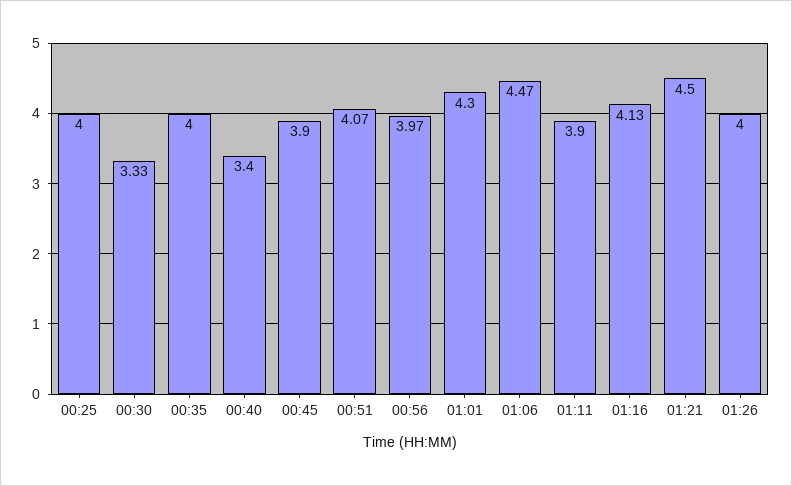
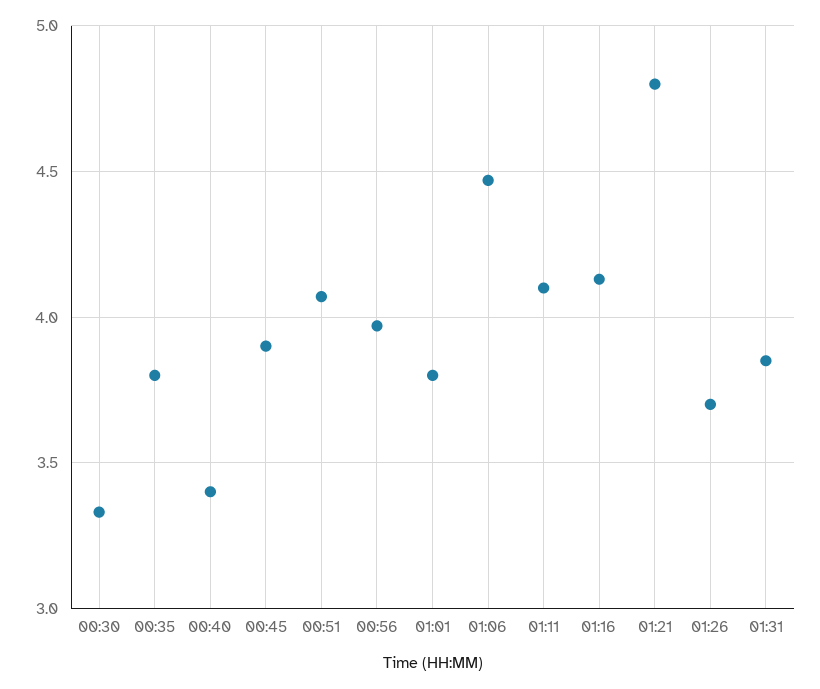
00:25: 4 -> none
00:35: 4 -> 3.8
01:01: 4.3 -> 3.8
01:11: 3.9 -> 4.1
01:21: 4.5 -> 4.8
01:26: 4 -> 3.7
01:31: none -> 3.85

